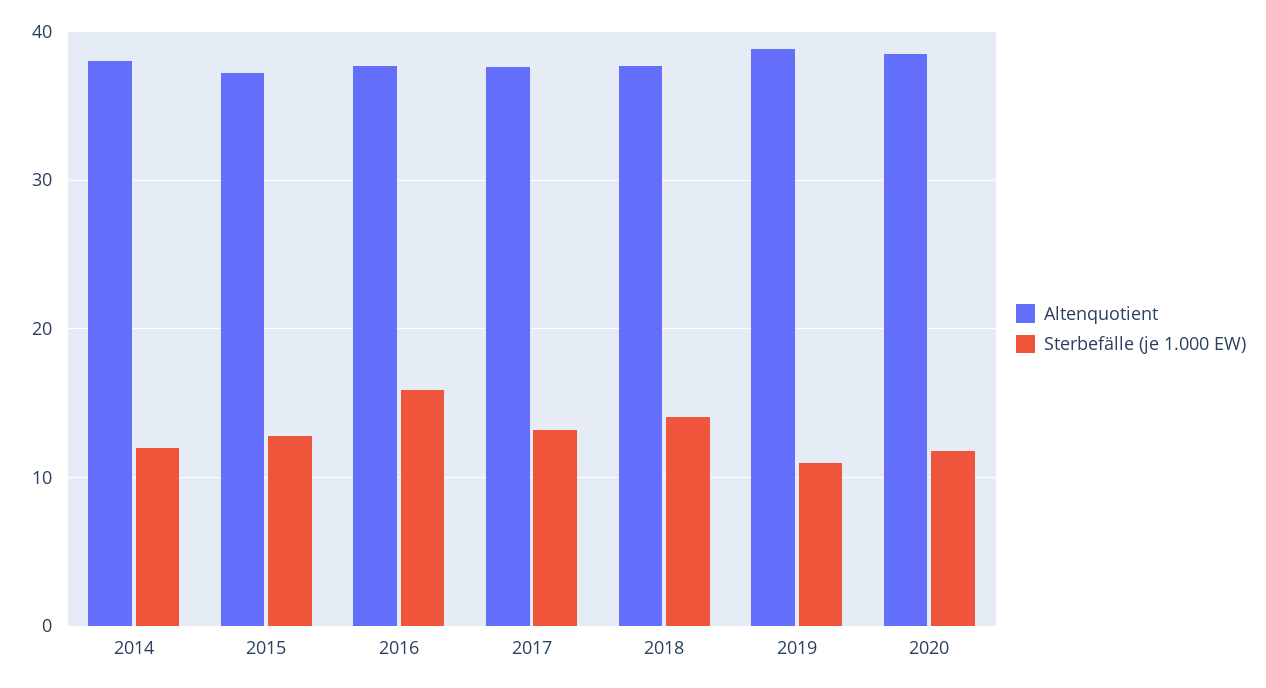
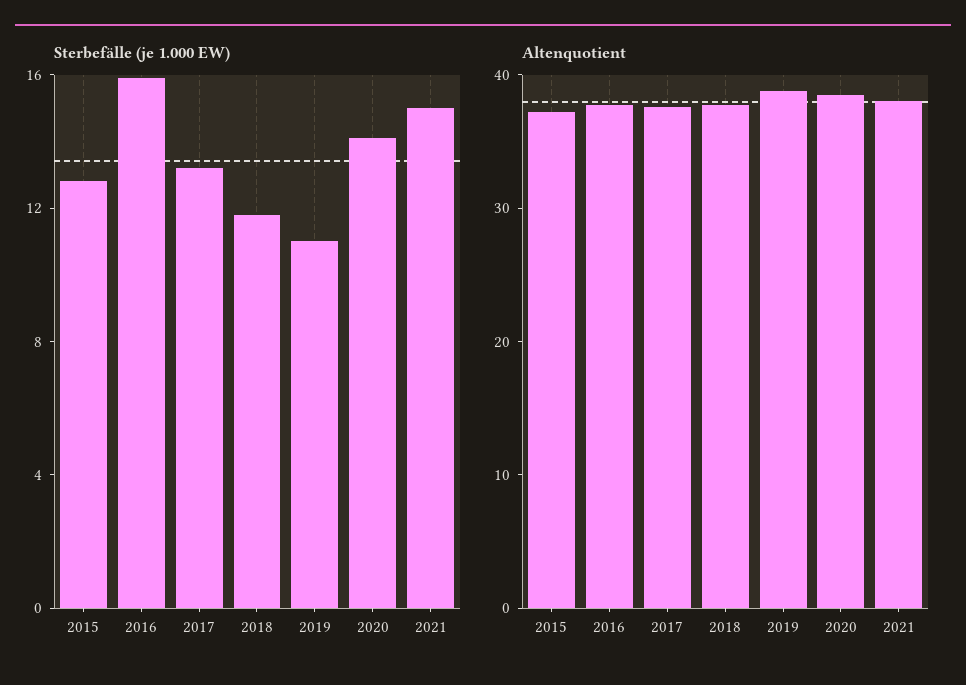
Altenquotient, 2014: 38 -> none
Sterbefälle (je 1.000 EW), 2014: 12 -> none
Sterbefälle (je 1.000 EW), 2018: 14 -> 12
Sterbefälle (je 1.000 EW), 2020: 12 -> 14
Sterbefälle (je 1.000 EW), 2021: none -> 15
Altenquotient, 2021: none -> 38

